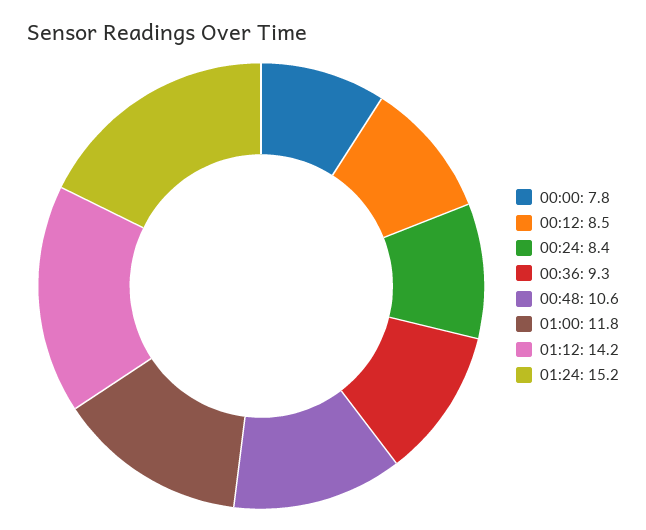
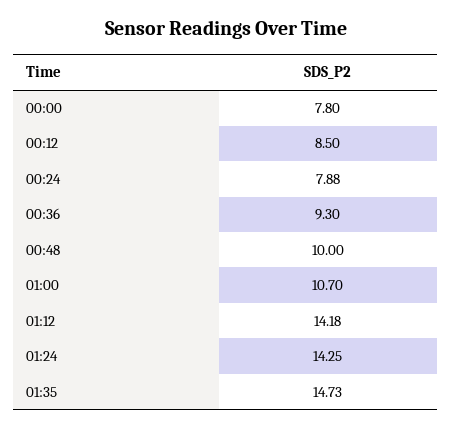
00:24: 8.4 -> 7.88
00:48: 10.6 -> 10
01:00: 11.8 -> 10.7
01:24: 15.2 -> 14.25
01:35: none -> 14.73

